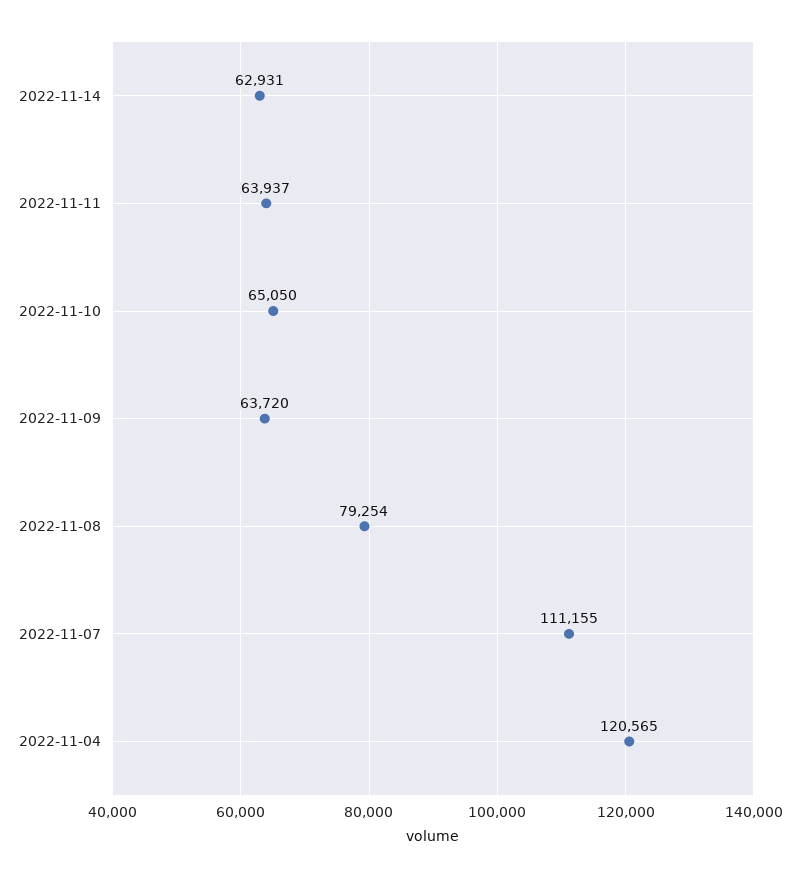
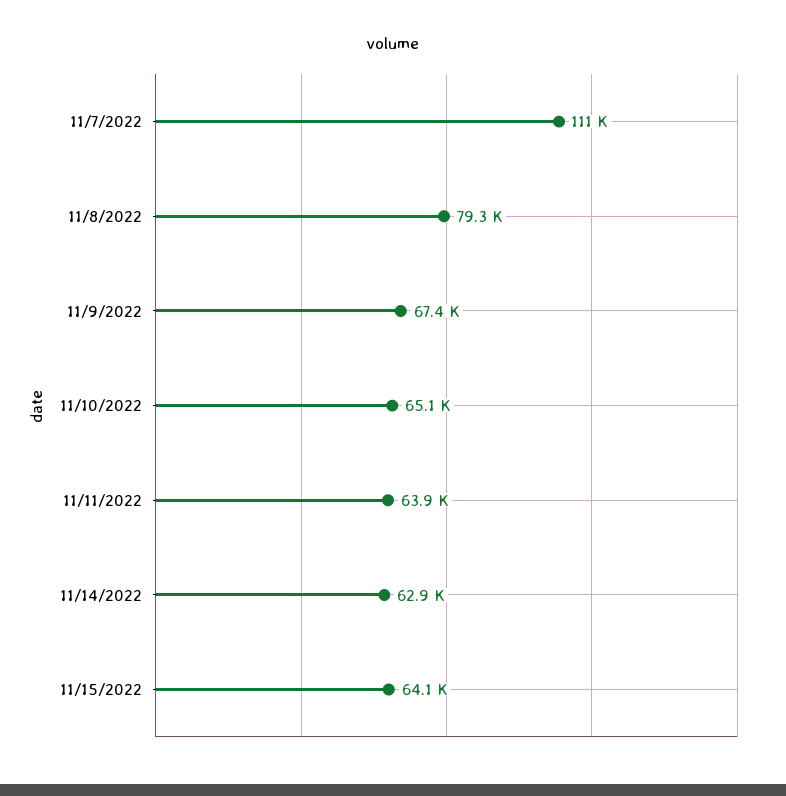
2022-11-09: 63720 -> 67400
2022-11-04: 120565 -> none
11/15/2022: none -> 64100

